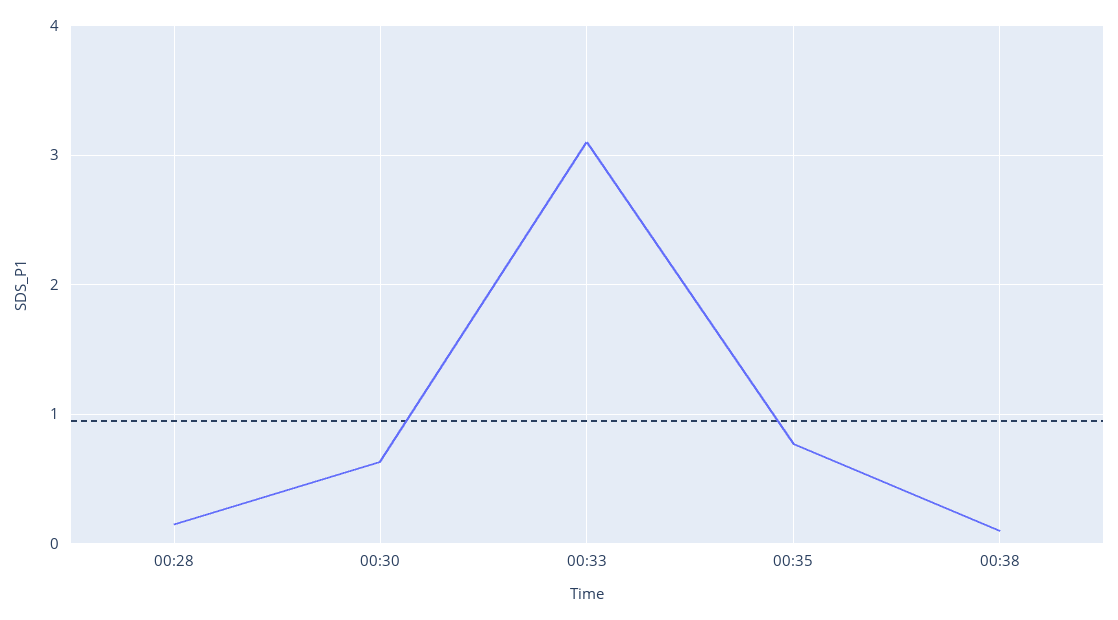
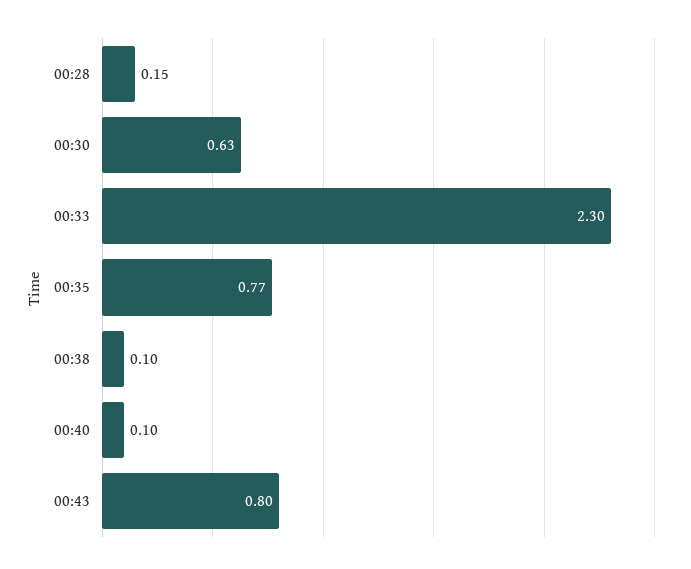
00:33: 3.1 -> 2.3
00:40: none -> 0.1
00:43: none -> 0.8

